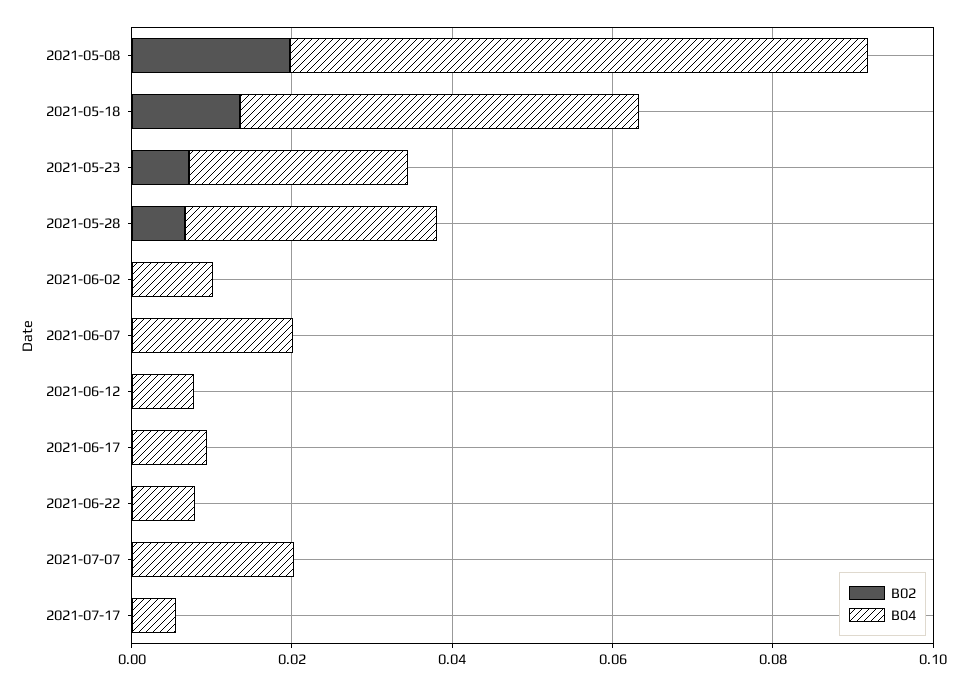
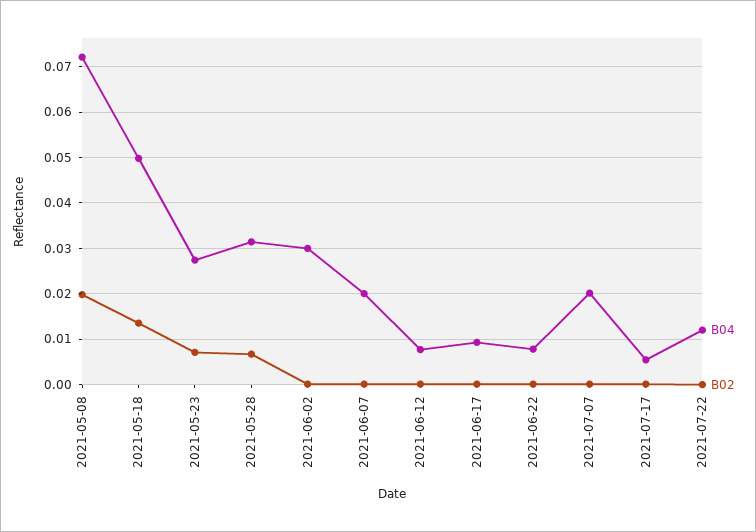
B04, 2021-06-02: 0.01 -> 0.03
B04, 2021-07-22: none -> 0.012
B02, 2021-07-22: none -> 0

